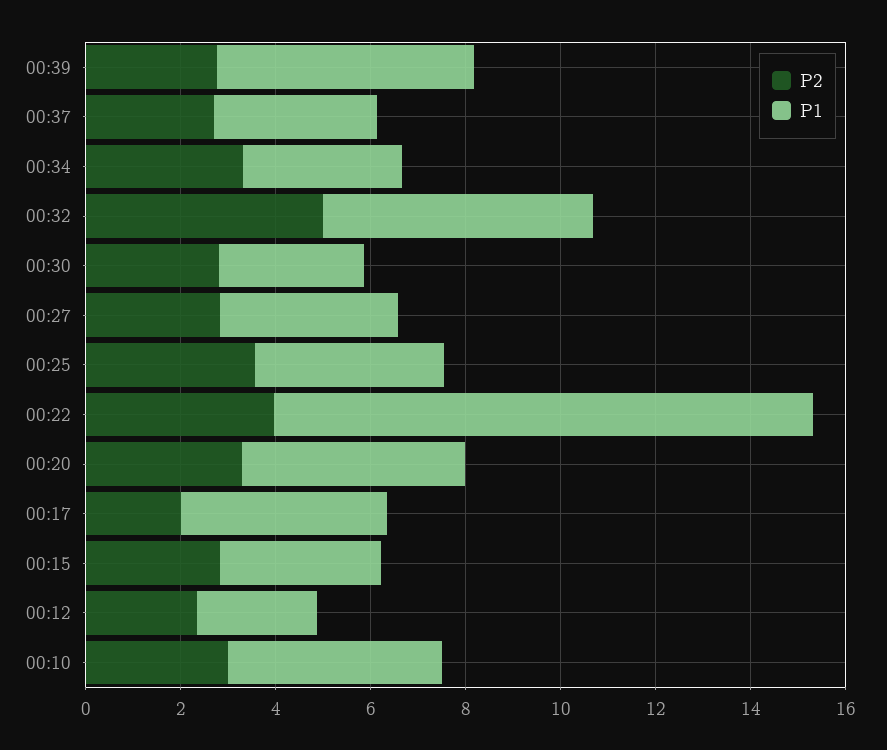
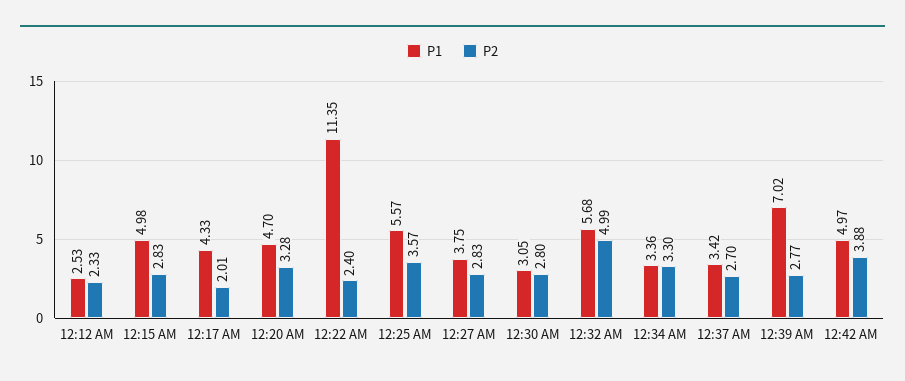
P1, 00:39: 5.5 -> 7.02
P1, 00:25: 4 -> 5.57
P2, 00:22: 4 -> 2.4
P1, 00:15: 3.5 -> 4.98
P2, 00:10: 3 -> none
P1, 00:10: 4.5 -> none
P1, 12:42 AM: none -> 4.97
P2, 12:42 AM: none -> 3.88

